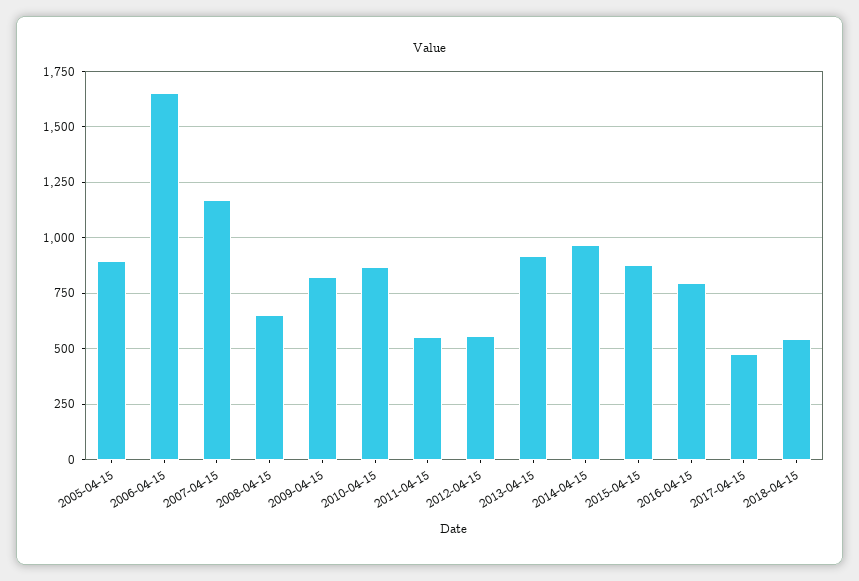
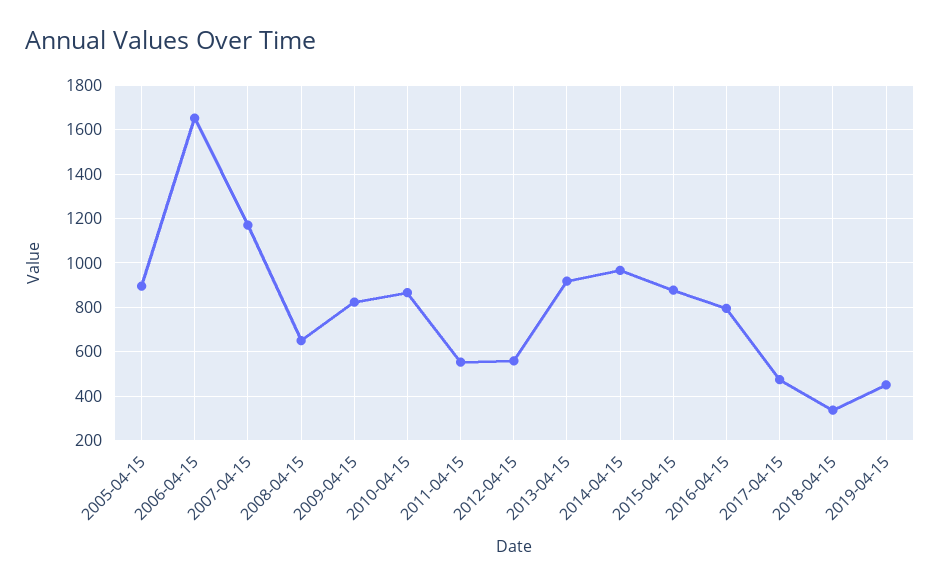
2018-04-15: 550 -> 350
2019-04-15: none -> 450

